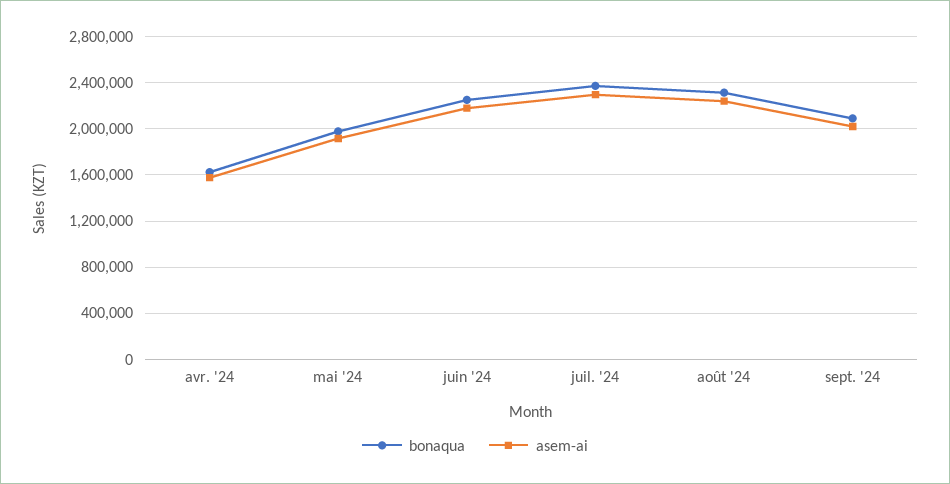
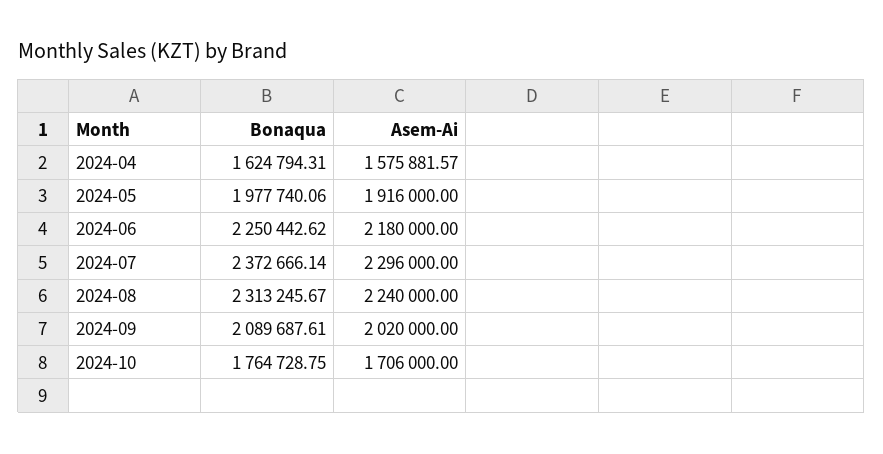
bonaqua, 2024-10: none -> 1764728.75
asem-ai, 2024-10: none -> 1706000

